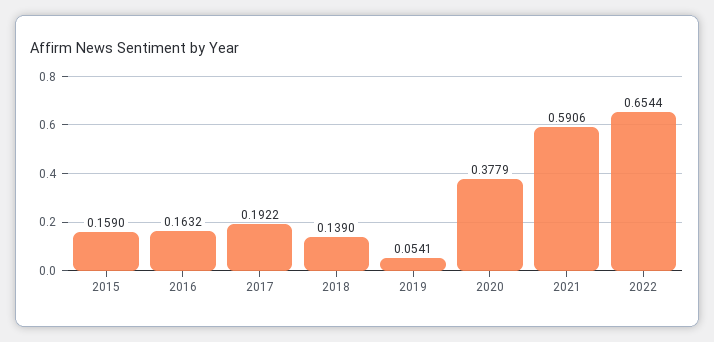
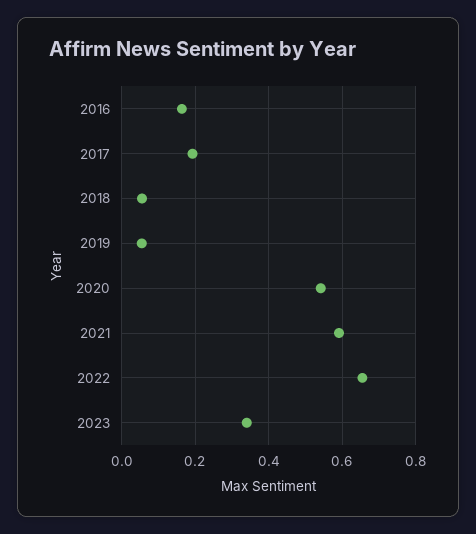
2015: 0.159 -> none
2018: 0.139 -> 0.06
2020: 0.3779 -> 0.54
2023: none -> 0.34

